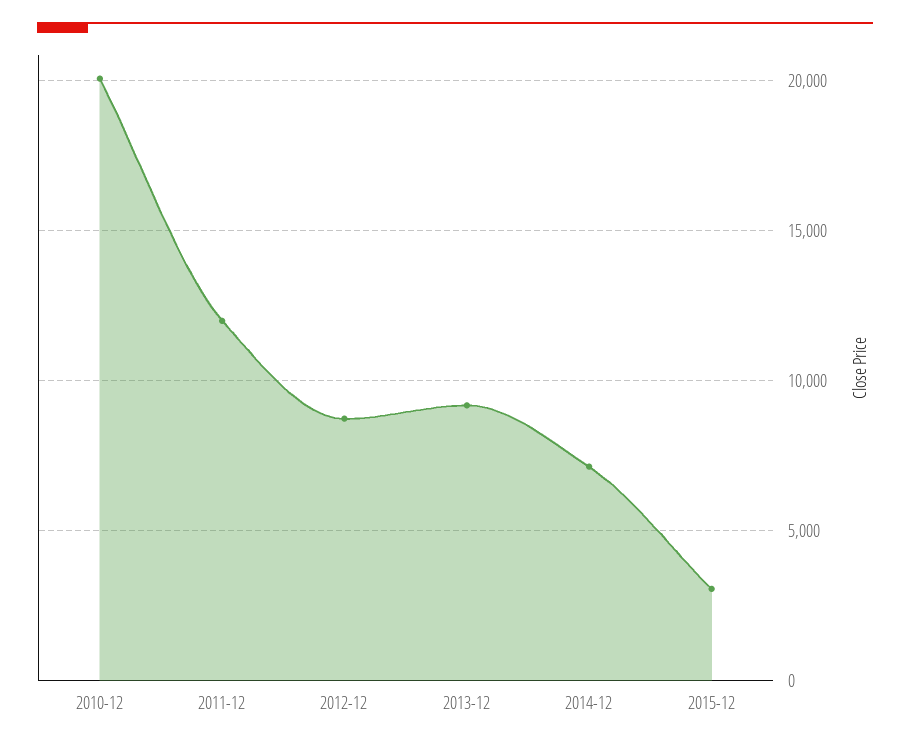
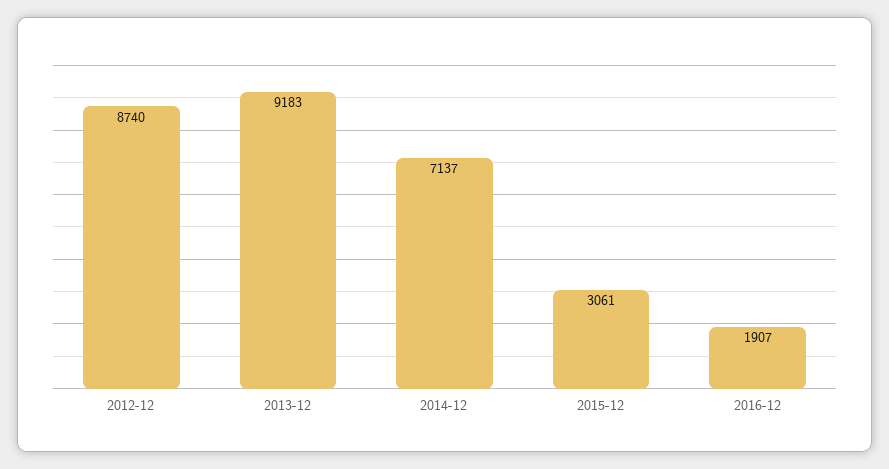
2010-12: 20000 -> none
2011-12: 12000 -> none
2016-12: none -> 1907

